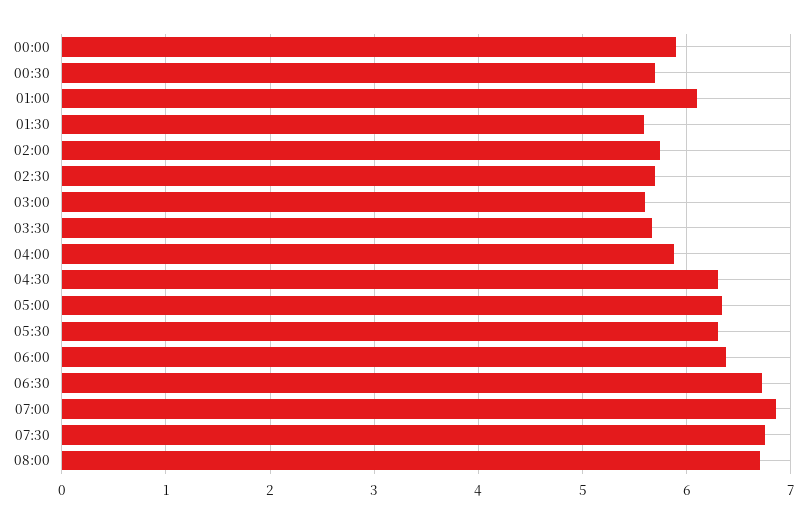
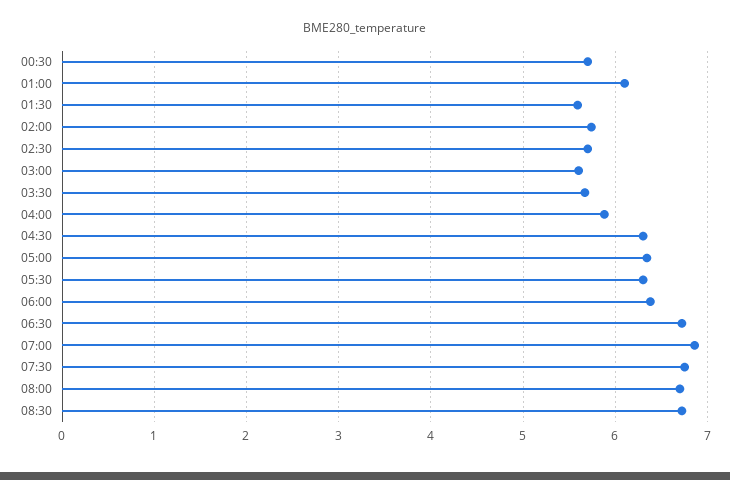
00:00: 5.9 -> none
08:30: none -> 6.7

